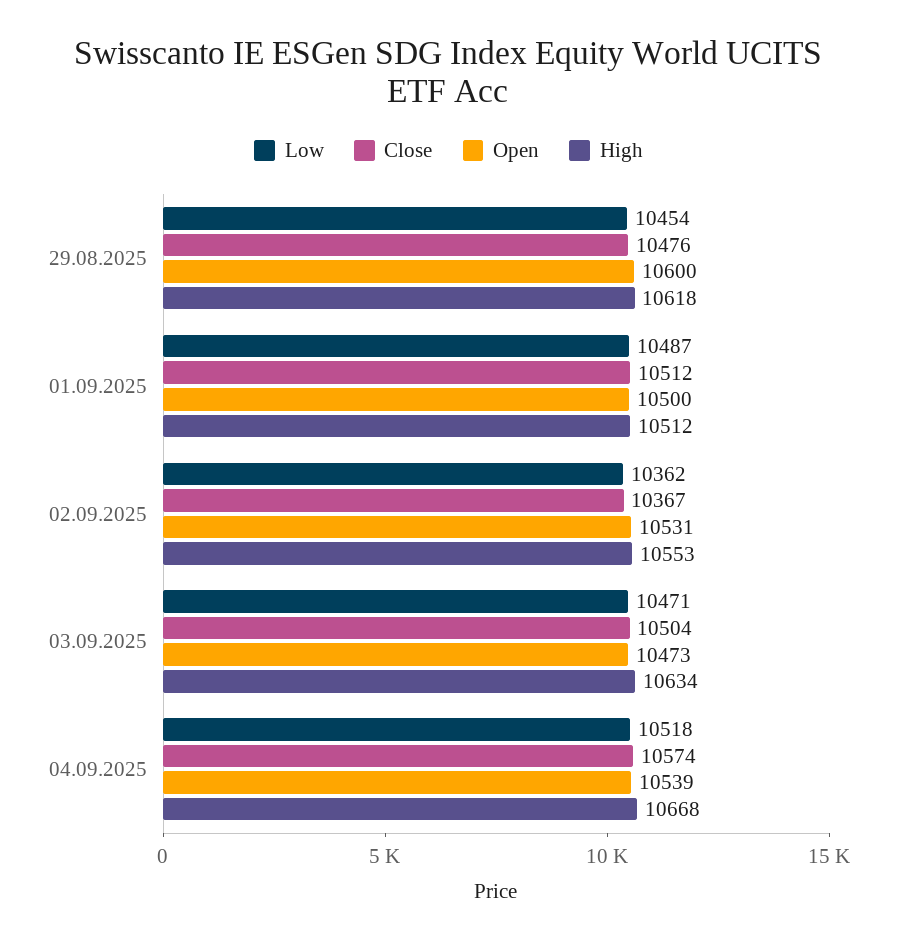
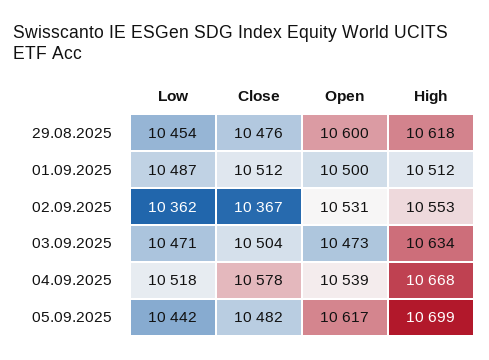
Close, 04.09.2025: 10574 -> 10578
Low, 05.09.2025: none -> 10442
Close, 05.09.2025: none -> 10482
Open, 05.09.2025: none -> 10617
High, 05.09.2025: none -> 10699

